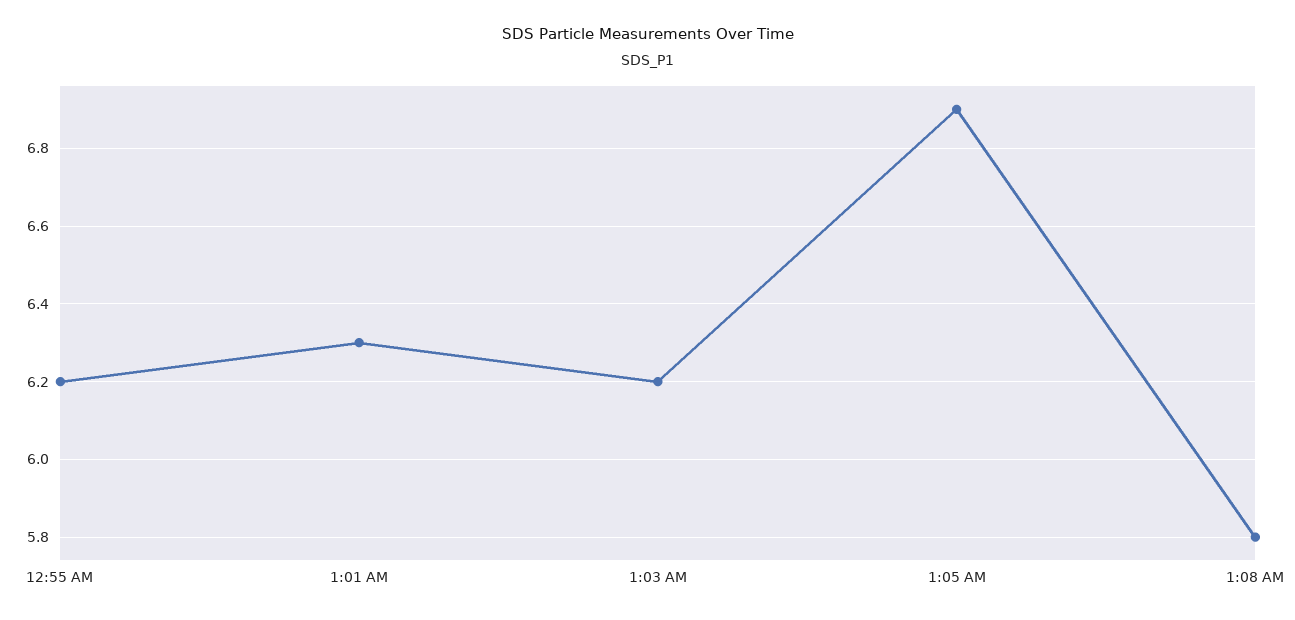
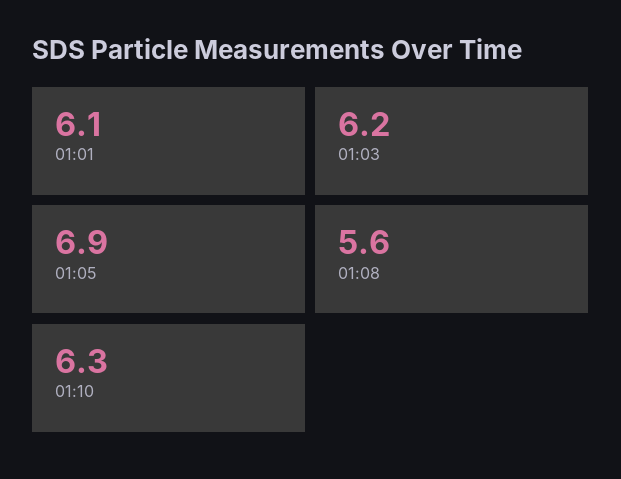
12:55 AM: 6.2 -> none
1:01 AM: 6.3 -> 6.1
1:08 AM: 5.8 -> 5.6
01:10: none -> 6.3

